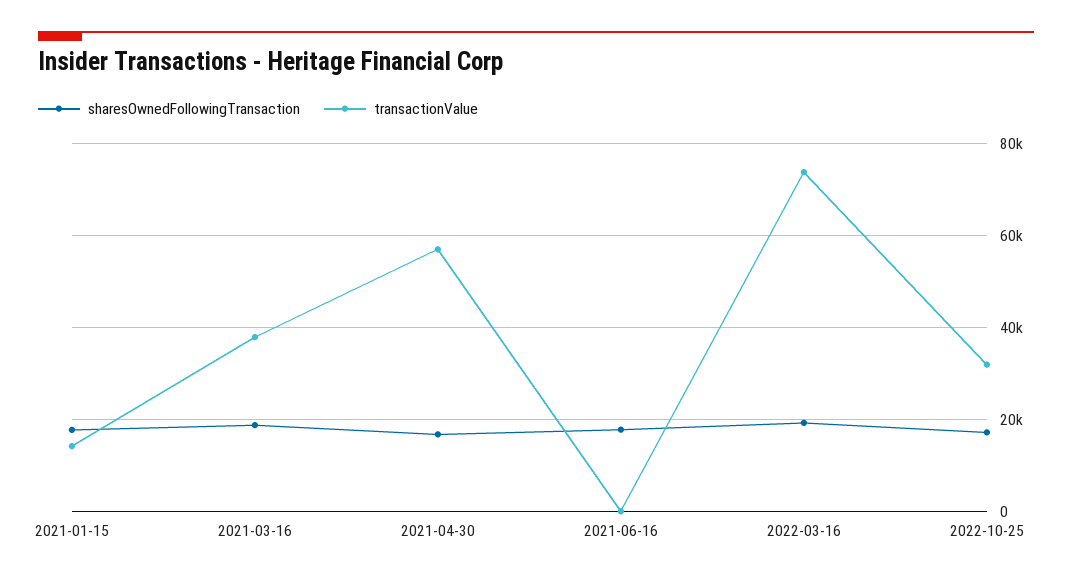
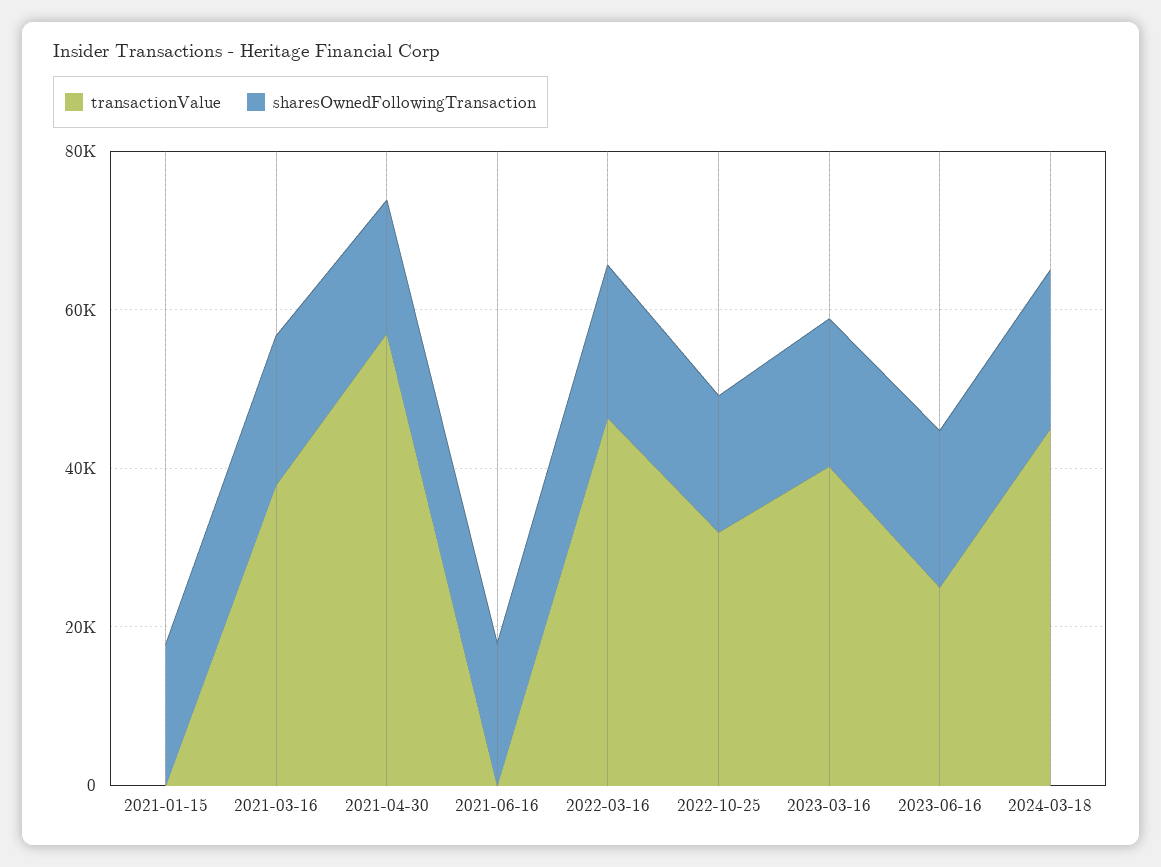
transactionValue, 2021-01-15: 14000 -> 0
transactionValue, 2022-03-16: 74000 -> 45000
transactionValue, 2023-03-16: none -> 40000
sharesOwnedFollowingTransaction, 2023-03-16: none -> 20000
transactionValue, 2023-06-16: none -> 25000
sharesOwnedFollowingTransaction, 2023-06-16: none -> 20000
transactionValue, 2024-03-18: none -> 45000
sharesOwnedFollowingTransaction, 2024-03-18: none -> 20000

